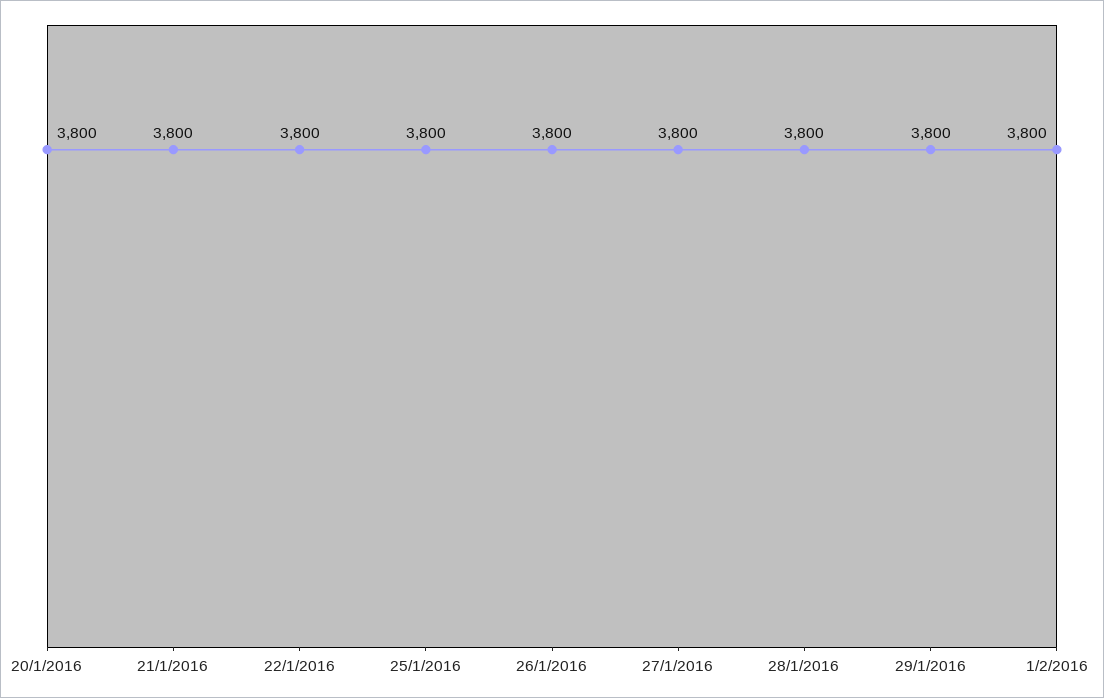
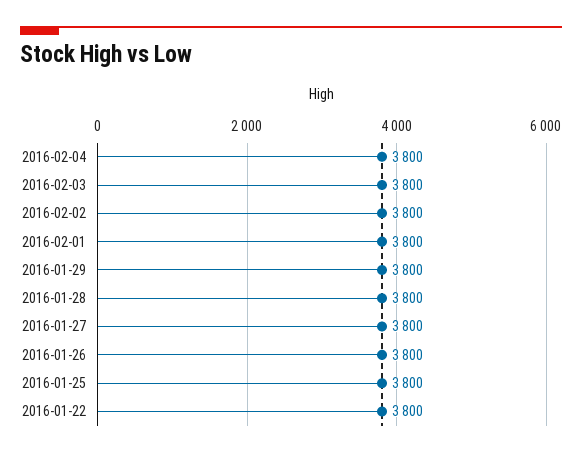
20/1/2016: 3800 -> none
21/1/2016: 3800 -> none
2016-02-04: none -> 3800
2016-02-03: none -> 3800
2016-02-02: none -> 3800

